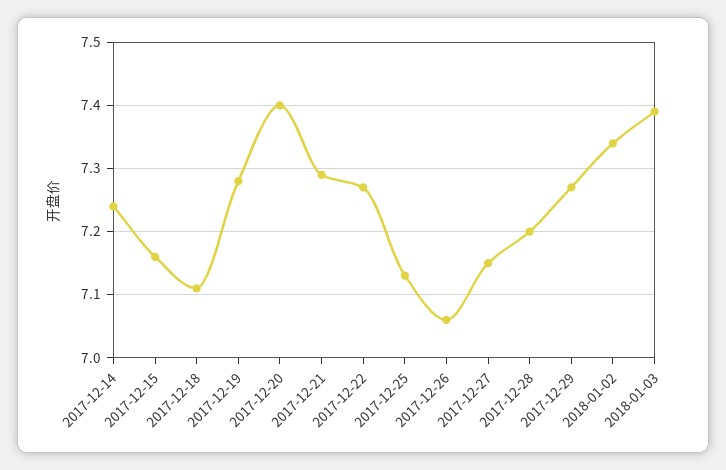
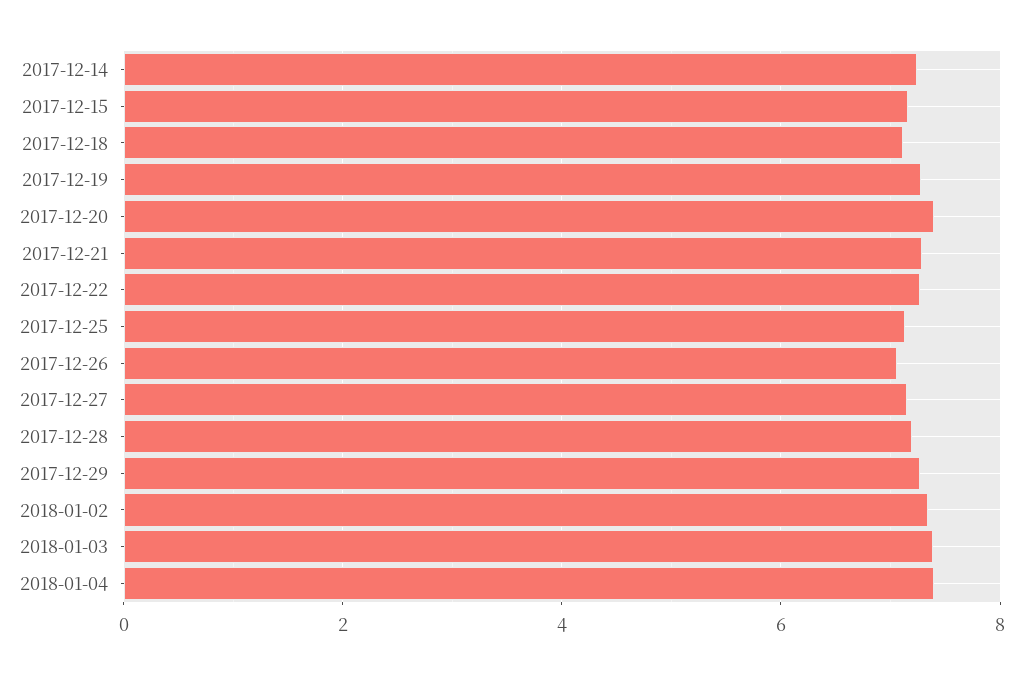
2018-01-04: none -> 7.4

